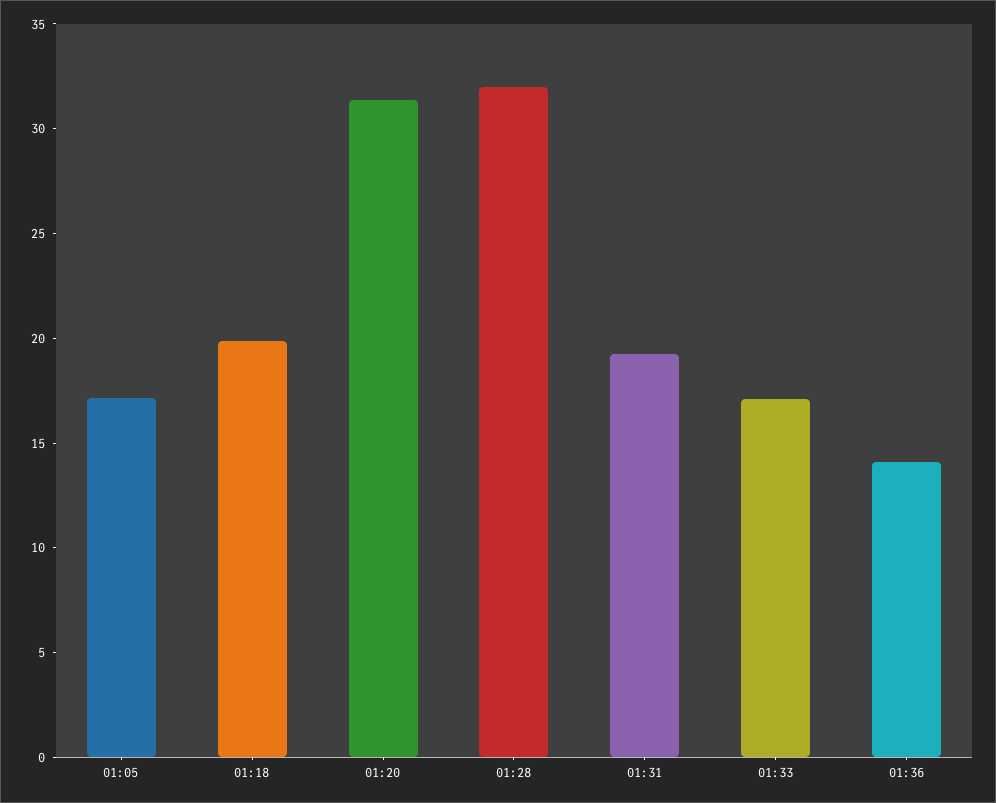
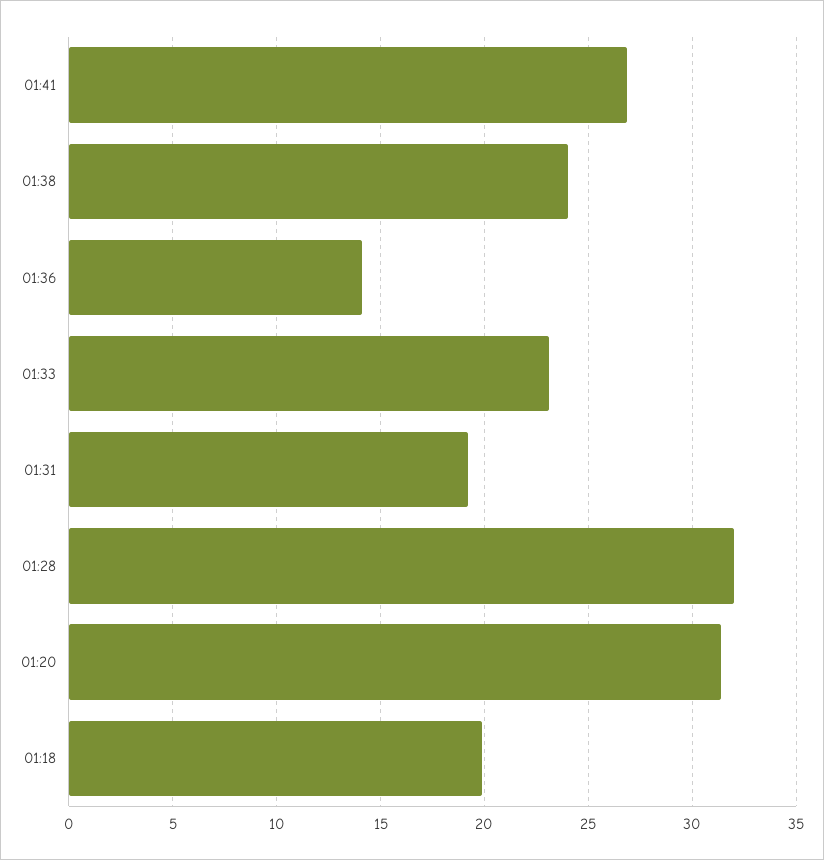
01:05: 17 -> none
01:33: 17 -> 23
01:41: none -> 27
01:38: none -> 24

